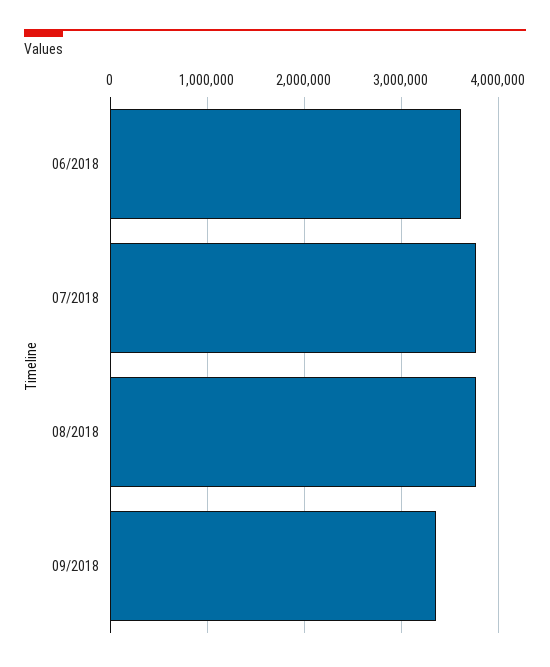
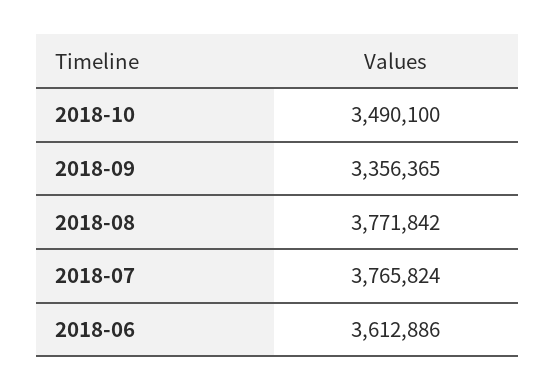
2018-10: none -> 3490100

